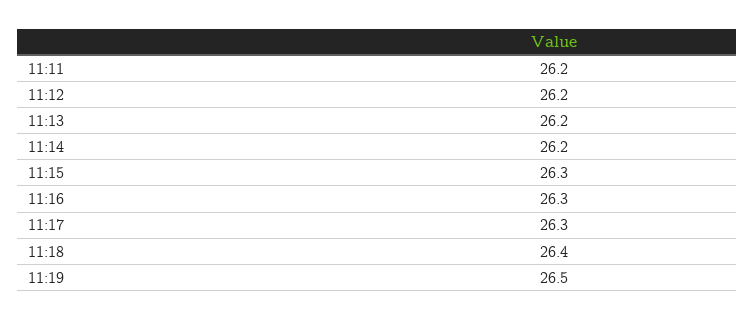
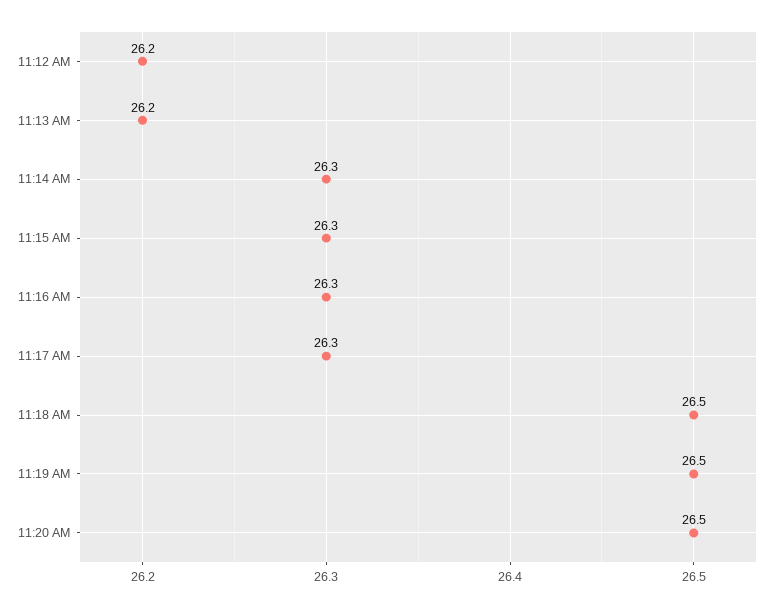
11:11: 26.2 -> none
11:14: 26.2 -> 26.3
11:18: 26.4 -> 26.5
11:20 AM: none -> 26.5

